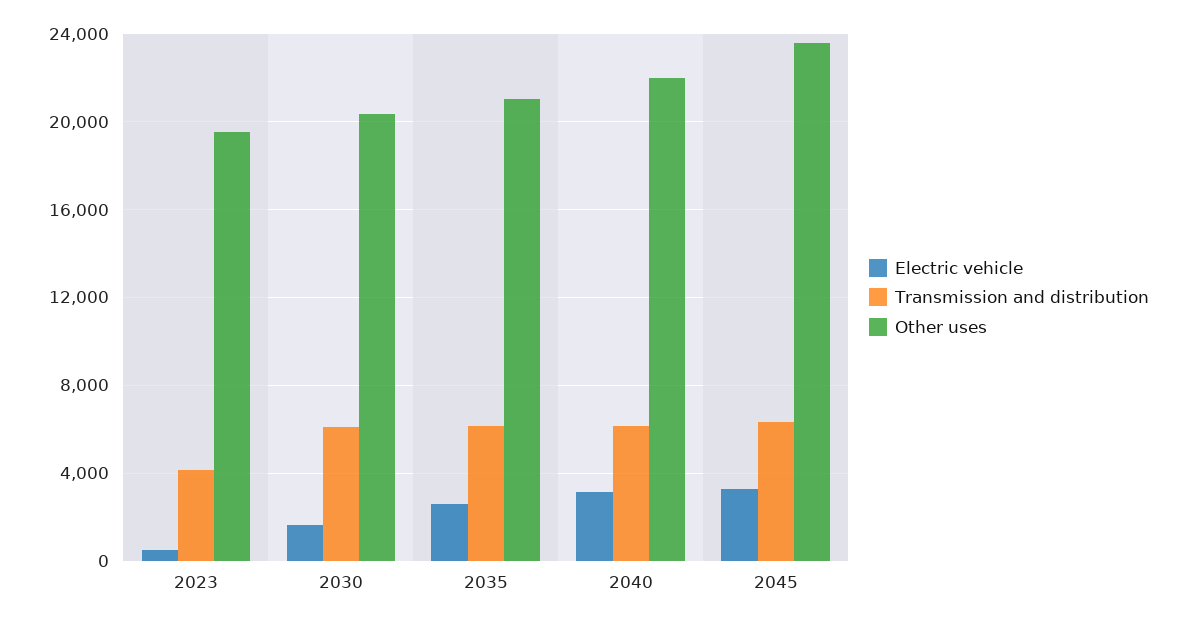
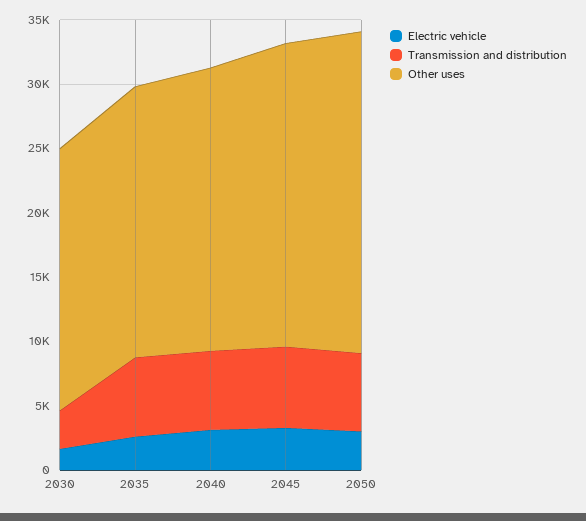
Electric vehicle, 2023: 500 -> none
Transmission and distribution, 2023: 4000 -> none
Other uses, 2023: 19500 -> none
Transmission and distribution, 2030: 6000 -> 3000
Electric vehicle, 2050: none -> 3000
Transmission and distribution, 2050: none -> 6000
Other uses, 2050: none -> 25000

